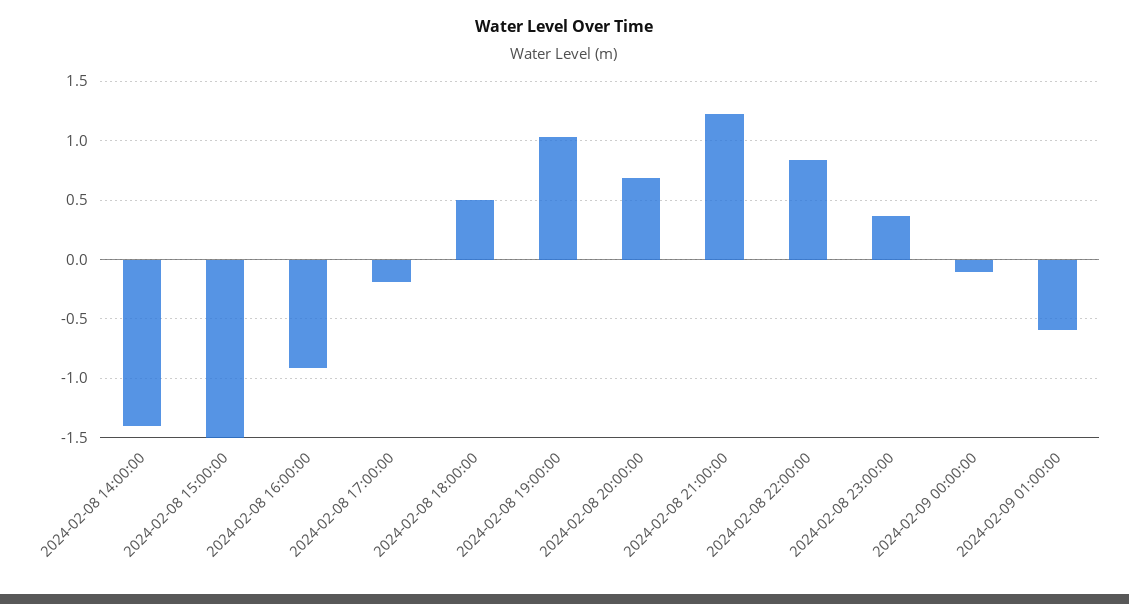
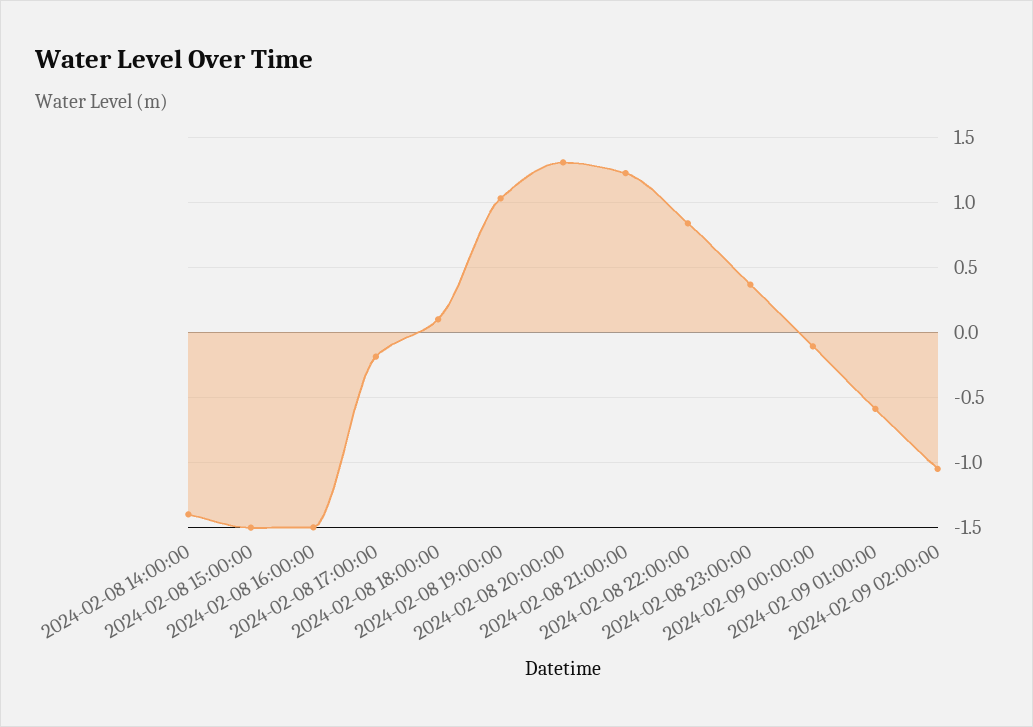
2024-02-08 16:00:00: -0.9 -> -1.5
2024-02-08 18:00:00: 0.5 -> 0.1
2024-02-08 20:00:00: 0.7 -> 1.3
2024-02-09 02:00:00: none -> -1.05

